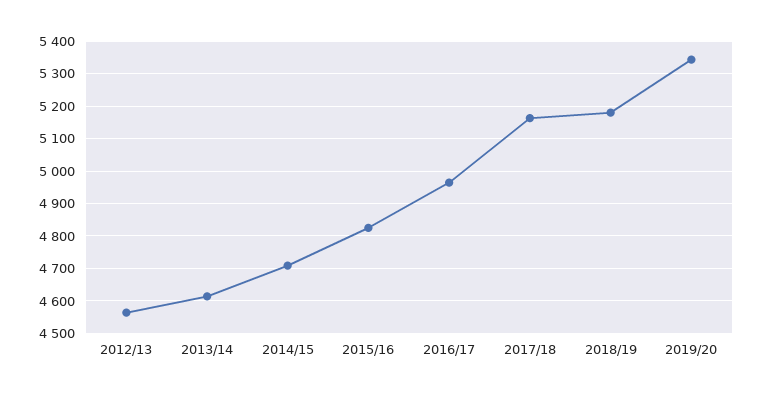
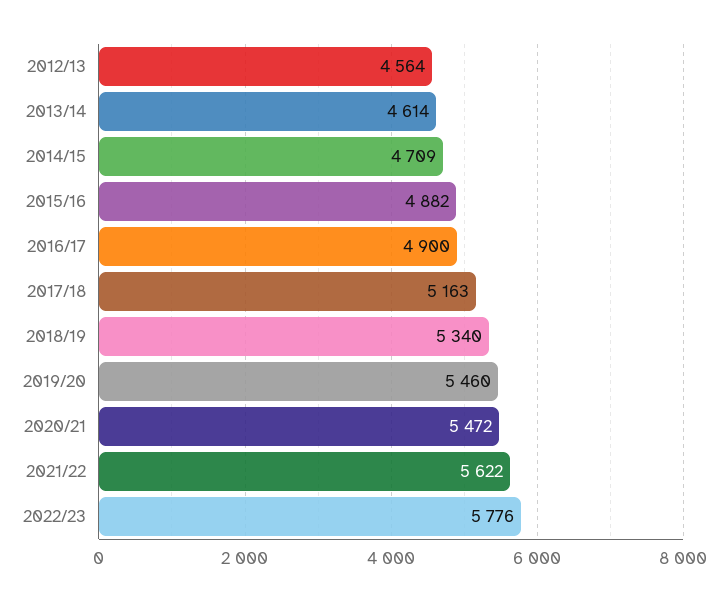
2015/16: 4820 -> 4882
2016/17: 4960 -> 4900
2018/19: 5180 -> 5340
2019/20: 5340 -> 5460
2020/21: none -> 5472
2021/22: none -> 5622
2022/23: none -> 5776

